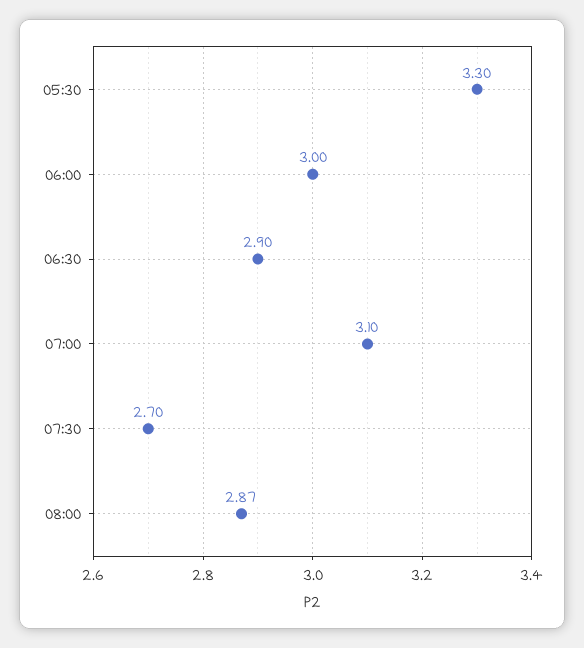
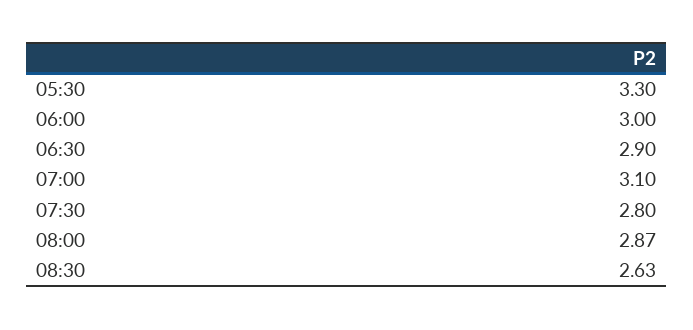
07:30: 2.7 -> 2.8
08:30: none -> 2.63

